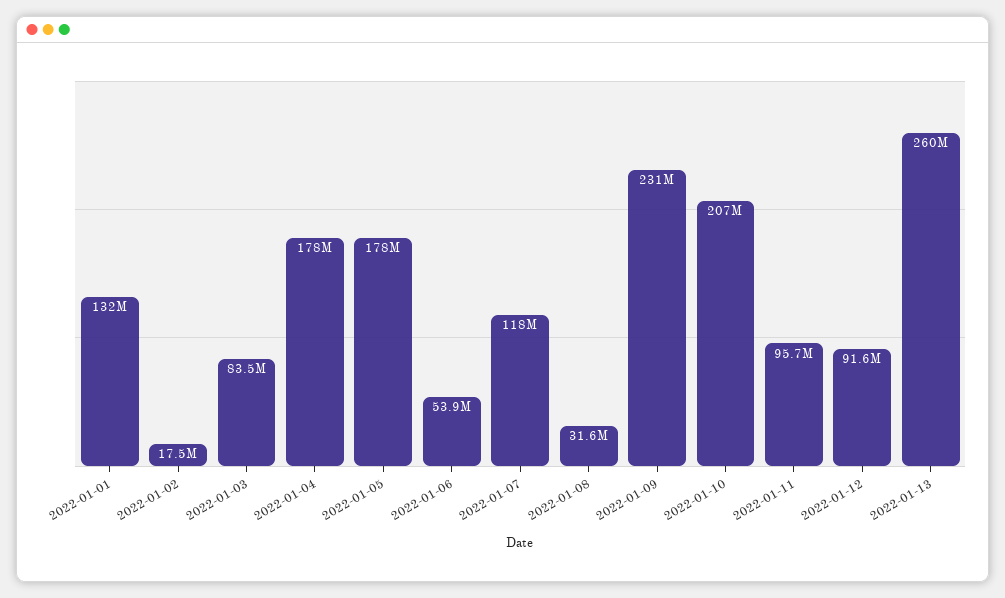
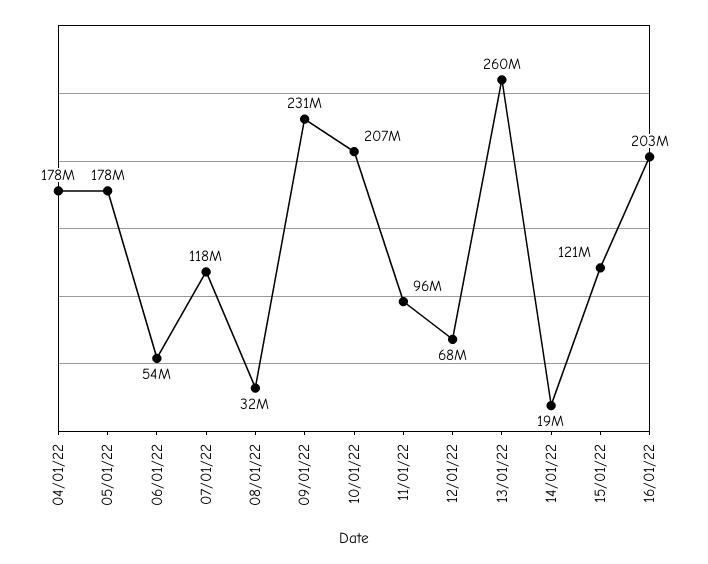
2022-01-01: 132000000 -> none
2022-01-02: 17500000 -> none
2022-01-03: 83500000 -> none
2022-01-12: 91600000 -> 68000000
14/01/22: none -> 19000000
15/01/22: none -> 121000000
16/01/22: none -> 203000000

